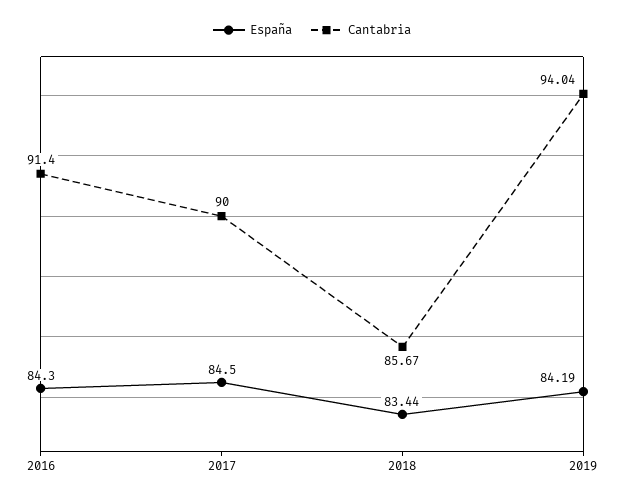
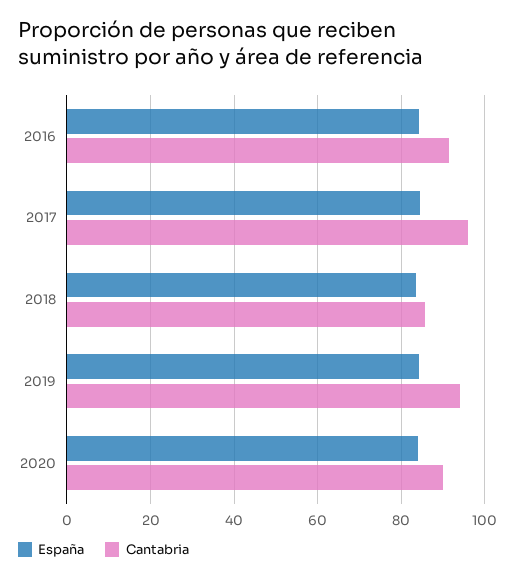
Cantabria, 2017: 90 -> 96
España, 2020: none -> 84
Cantabria, 2020: none -> 90

